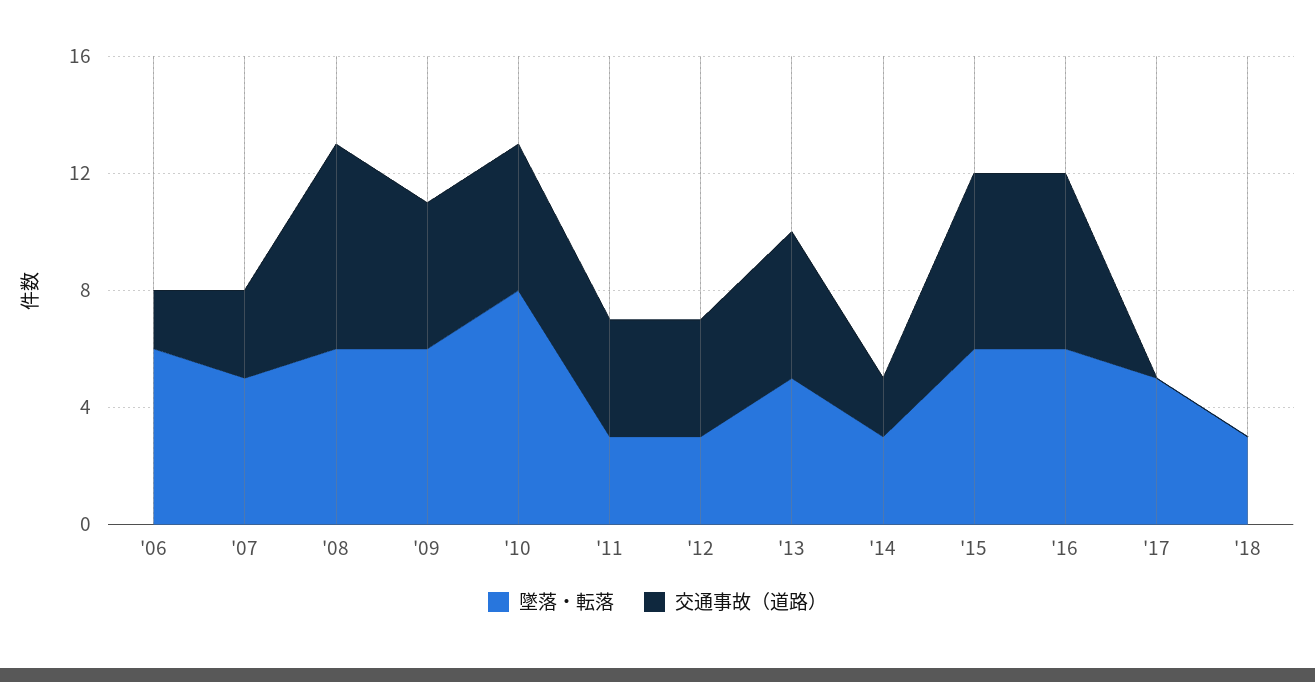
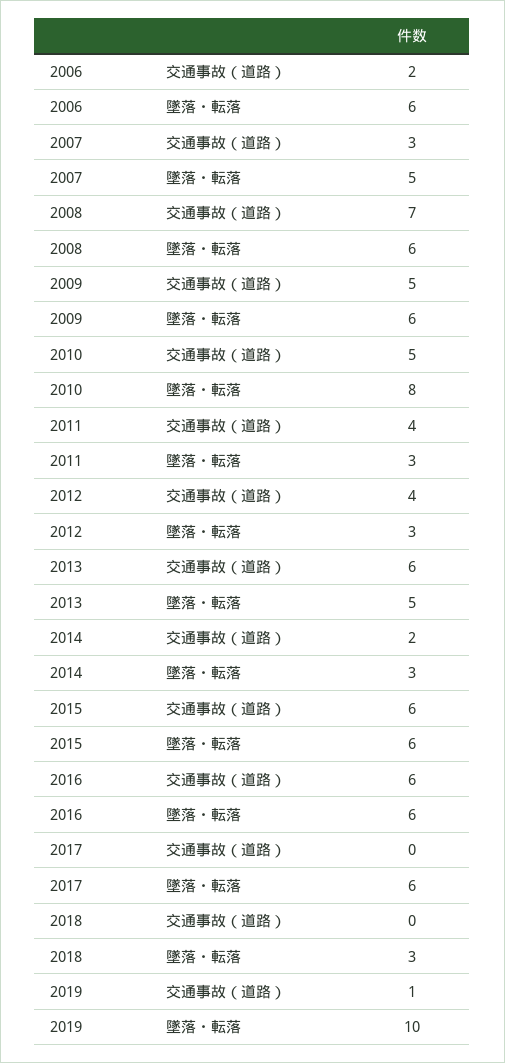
交通事故（道路）, '13: 5 -> 6
墜落・転落, '17: 5 -> 6
交通事故（道路）, 2019: none -> 1
墜落・転落, 2019: none -> 10

